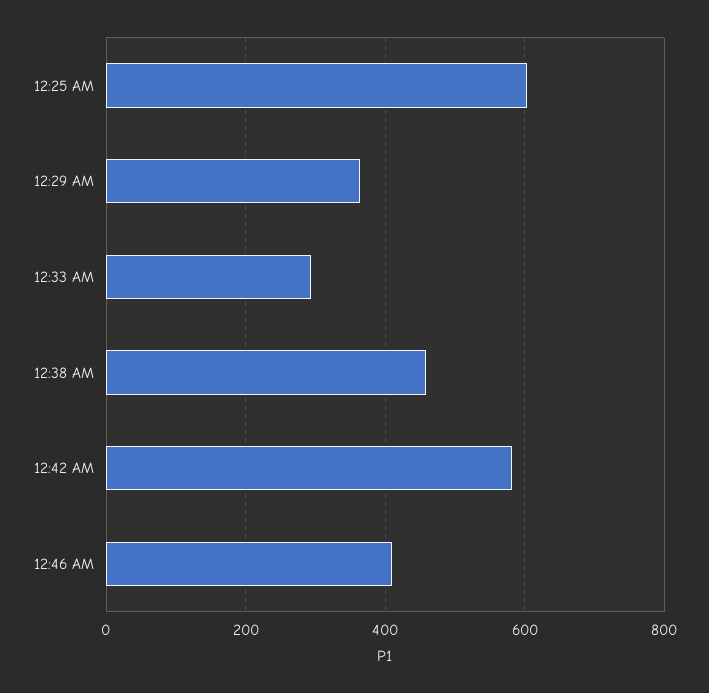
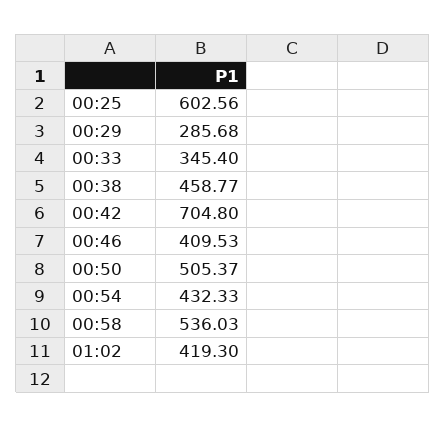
12:29 AM: 360 -> 285.68
12:33 AM: 300 -> 345.4
12:42 AM: 580 -> 704.8
00:50: none -> 505.37
00:54: none -> 432.33
00:58: none -> 536.03
01:02: none -> 419.3

